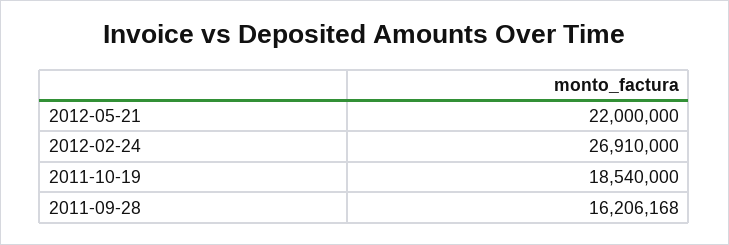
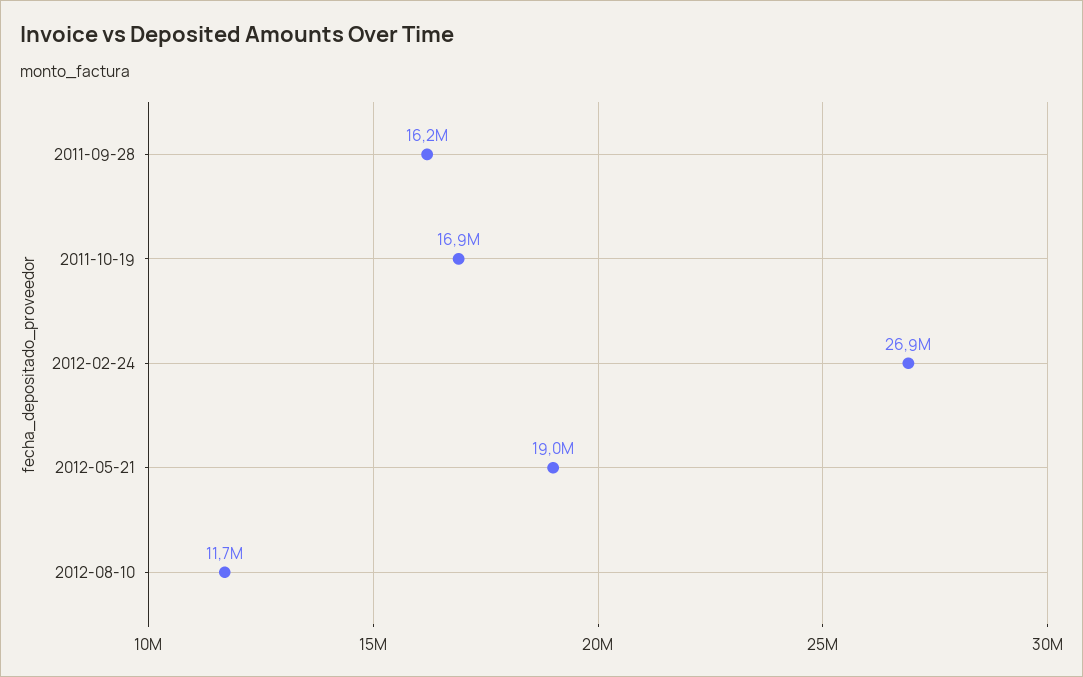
2012-05-21: 22000000 -> 19000000
2011-10-19: 18540000 -> 16900000
2012-08-10: none -> 11700000

